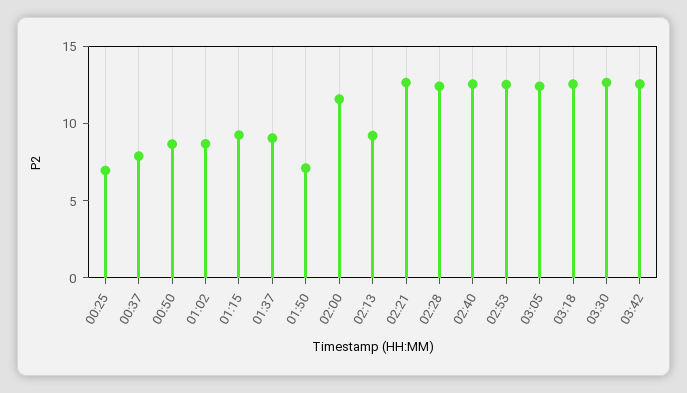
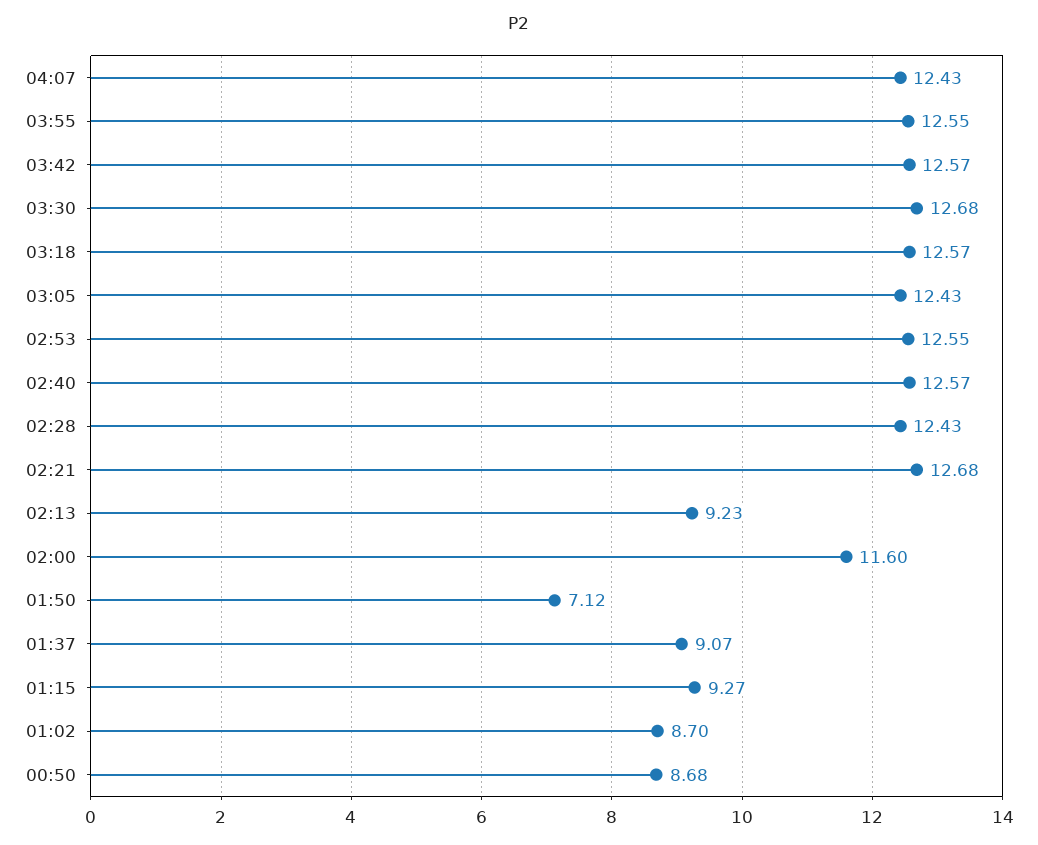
00:25: 7 -> none
00:37: 8 -> none
04:07: none -> 12.43
03:55: none -> 12.55

